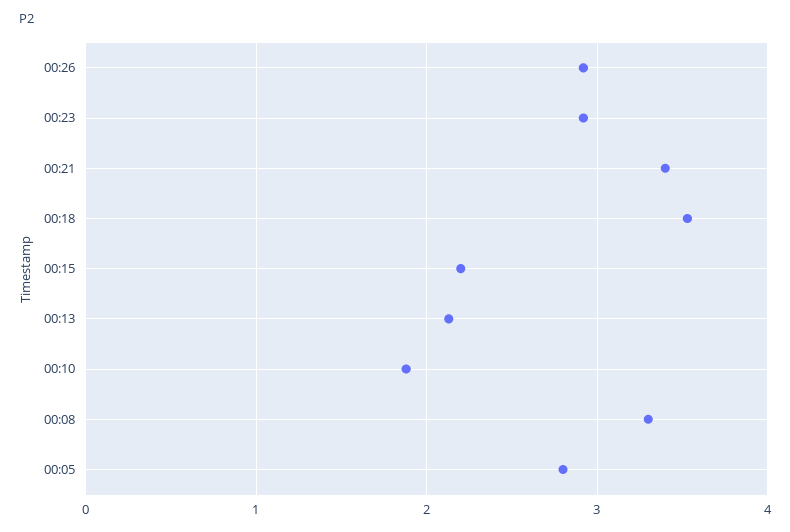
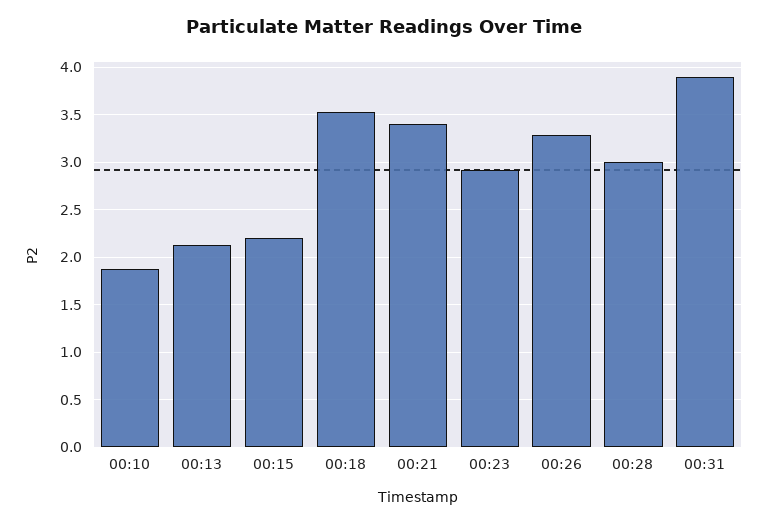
00:26: 2.9 -> 3.3
00:08: 3.3 -> none
00:05: 2.8 -> none
00:28: none -> 3
00:31: none -> 3.9

